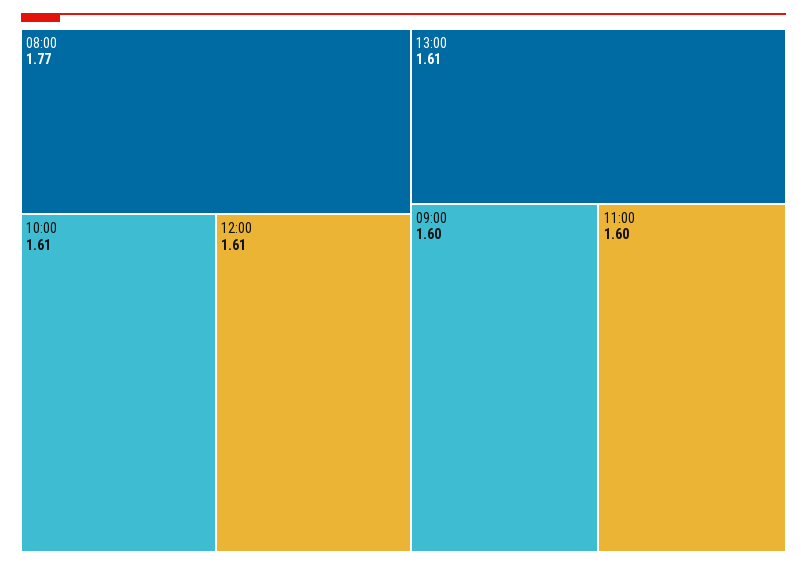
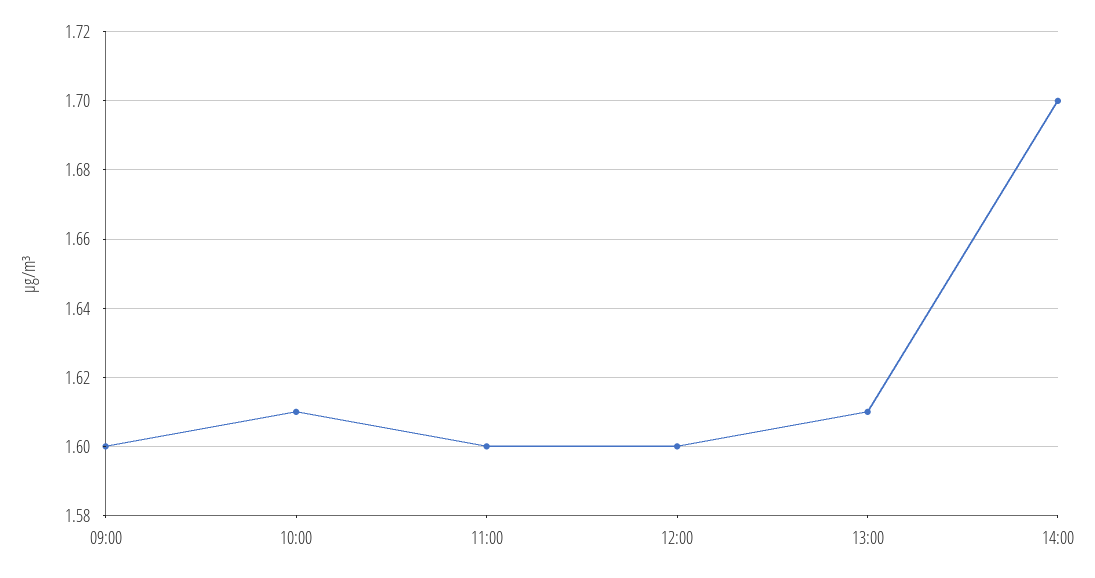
08:00: 1.77 -> none
12:00: 1.61 -> 1.6
14:00: none -> 1.7

